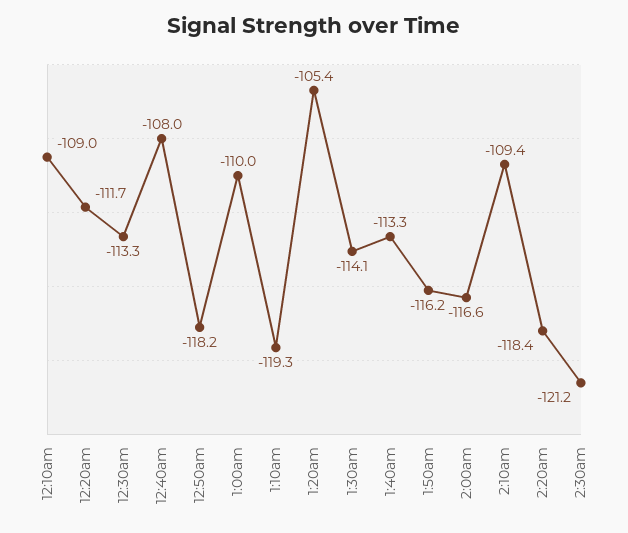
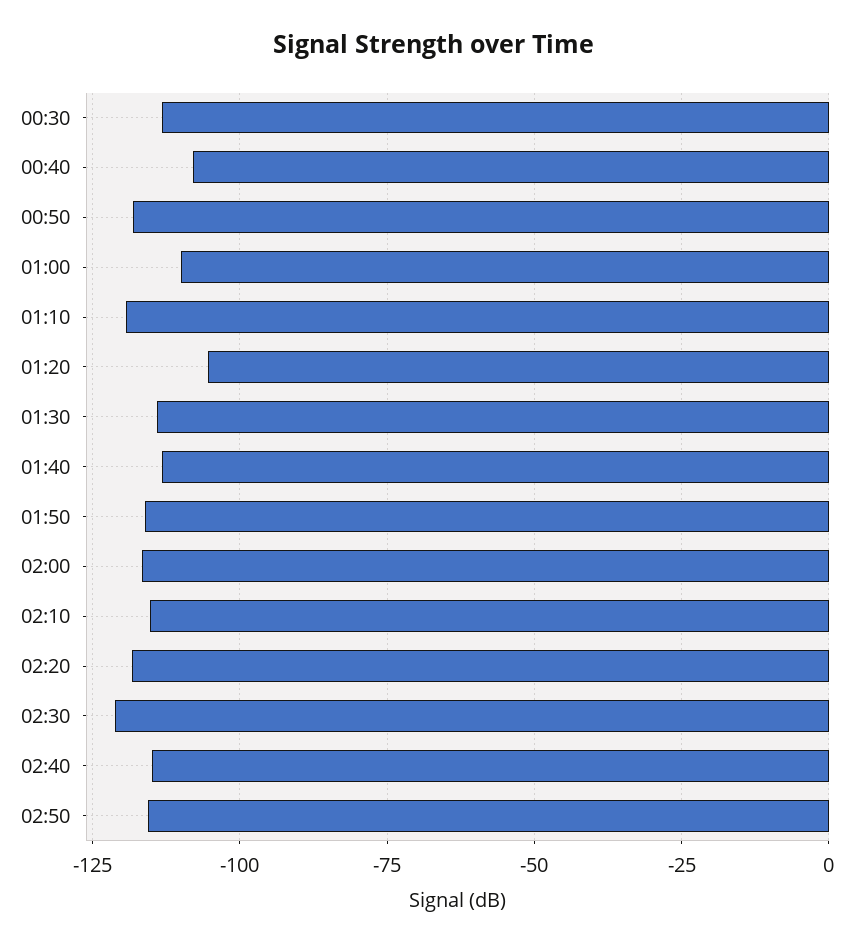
12:10am: -109 -> none
12:20am: -111.7 -> none
2:10am: -109.4 -> -115
02:40: none -> -115
02:50: none -> -115

